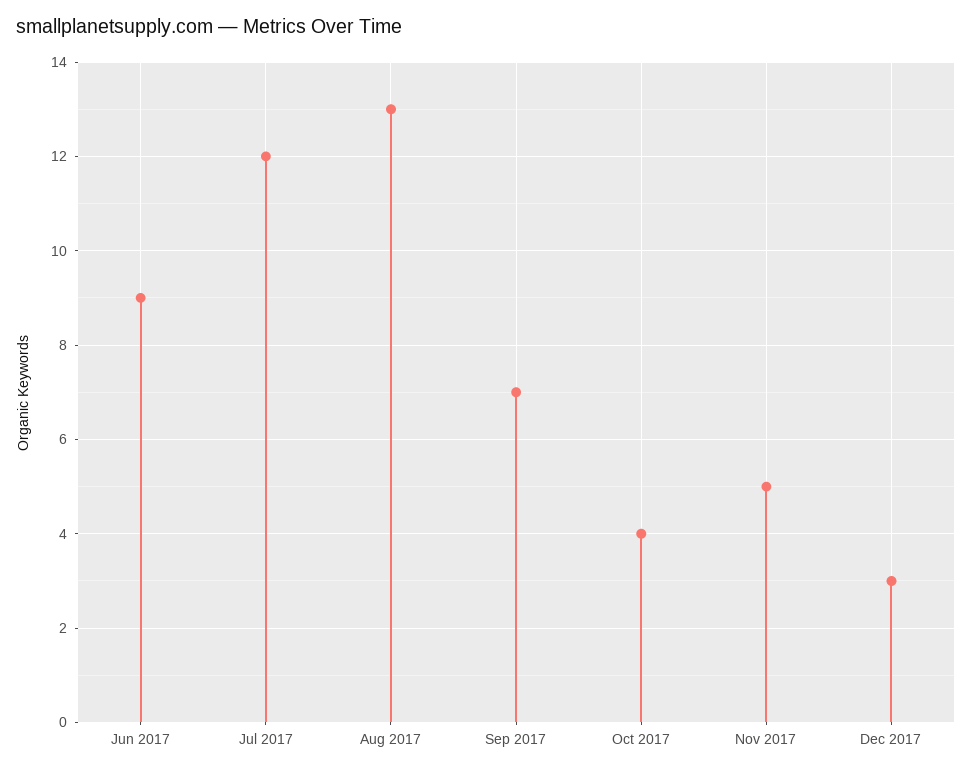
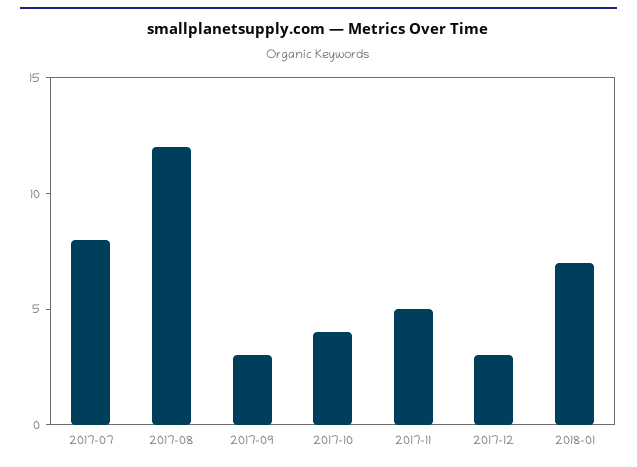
Jun 2017: 9 -> none
Jul 2017: 12 -> 8
Aug 2017: 13 -> 12
Sep 2017: 7 -> 3
2018-01: none -> 7

